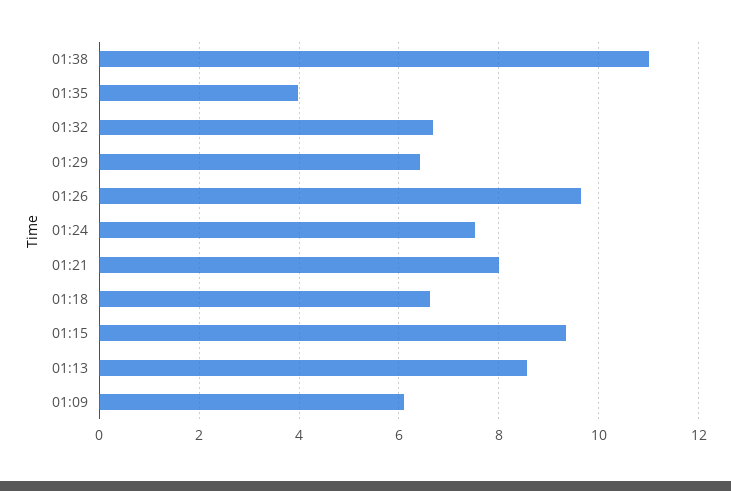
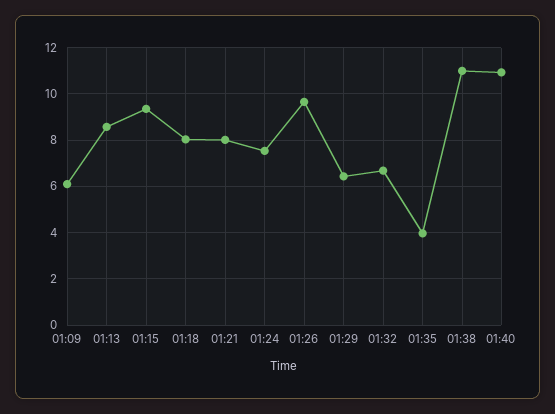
01:18: 6.6 -> 8
01:40: none -> 11

